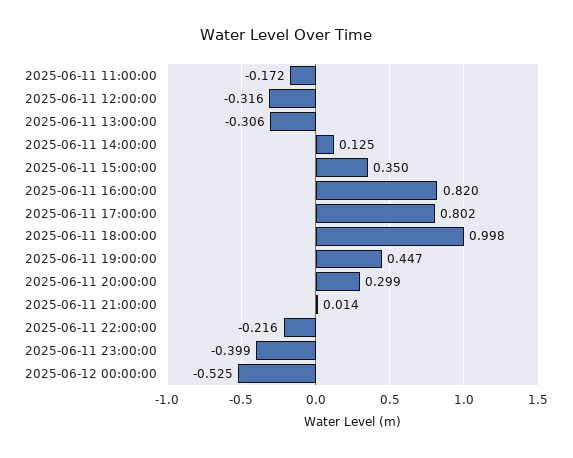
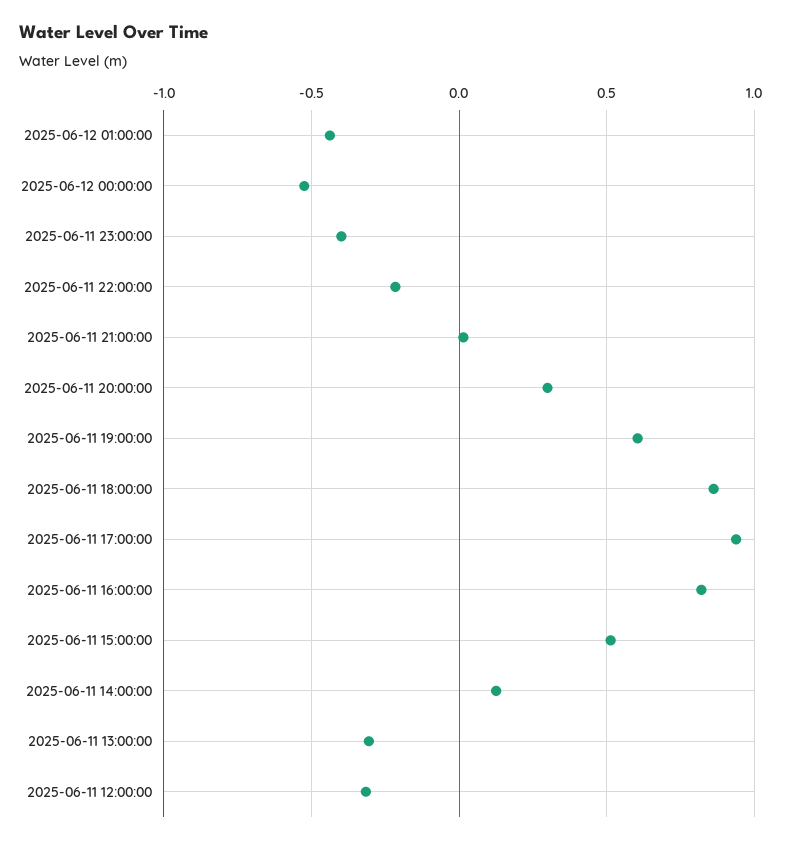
2025-06-11 11:00:00: -0.172 -> none
2025-06-11 15:00:00: 0.35 -> 0.5
2025-06-11 17:00:00: 0.802 -> 0.95
2025-06-11 18:00:00: 0.998 -> 0.85
2025-06-11 19:00:00: 0.447 -> 0.6
2025-06-12 01:00:00: none -> -0.45

